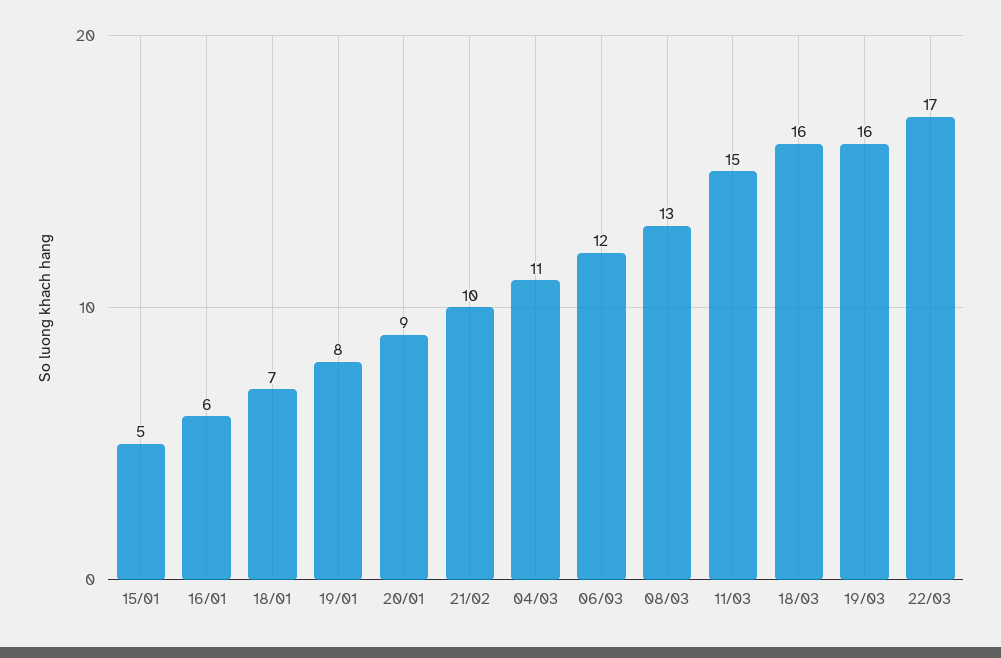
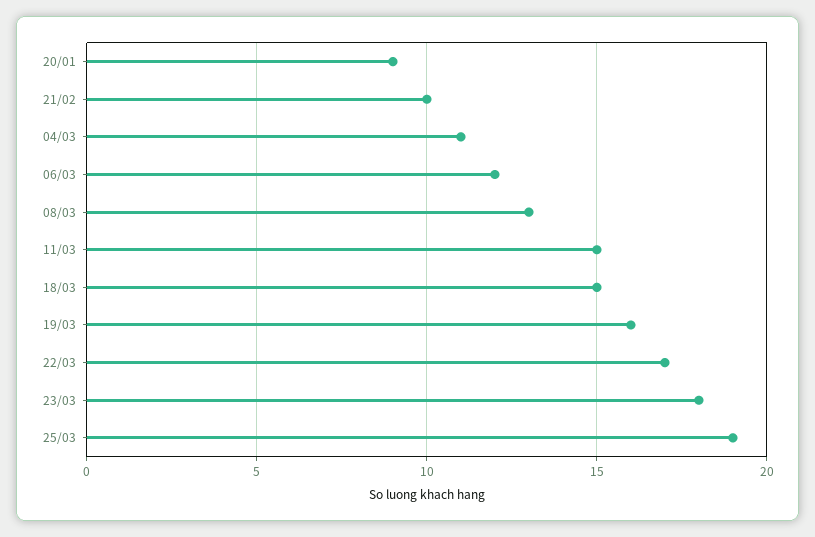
15/01: 5 -> none
16/01: 6 -> none
18/01: 7 -> none
19/01: 8 -> none
18/03: 16 -> 15
23/03: none -> 18
25/03: none -> 19

